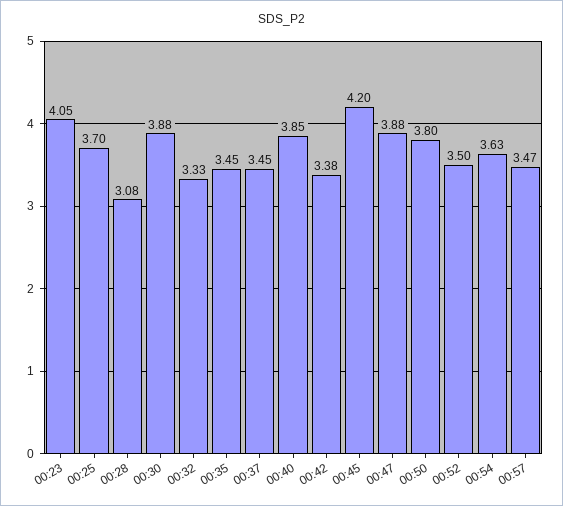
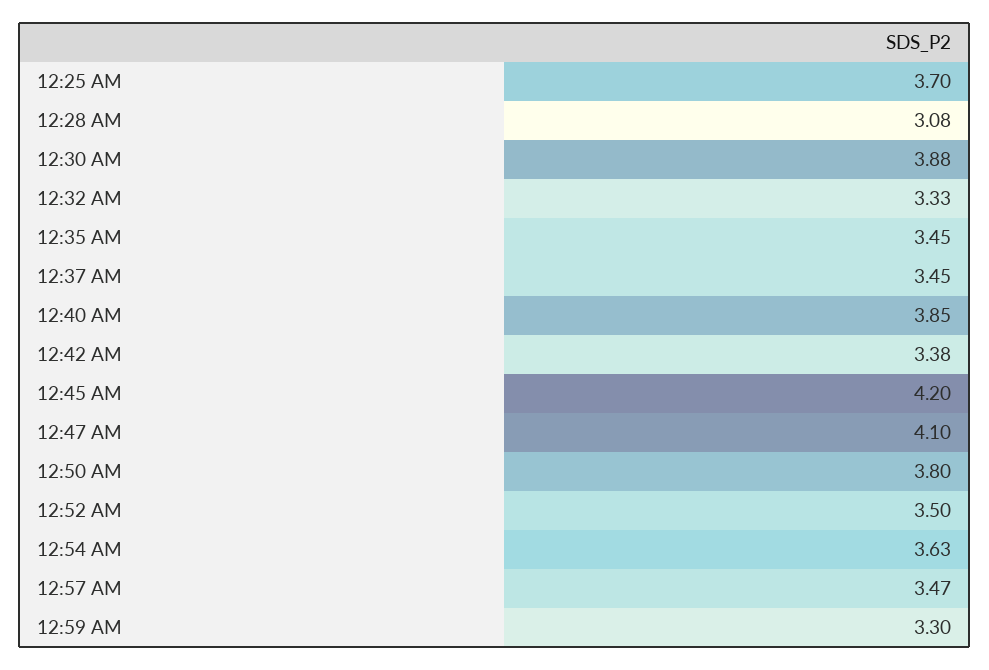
00:23: 4.05 -> none
00:47: 3.88 -> 4.1
12:59 AM: none -> 3.3

